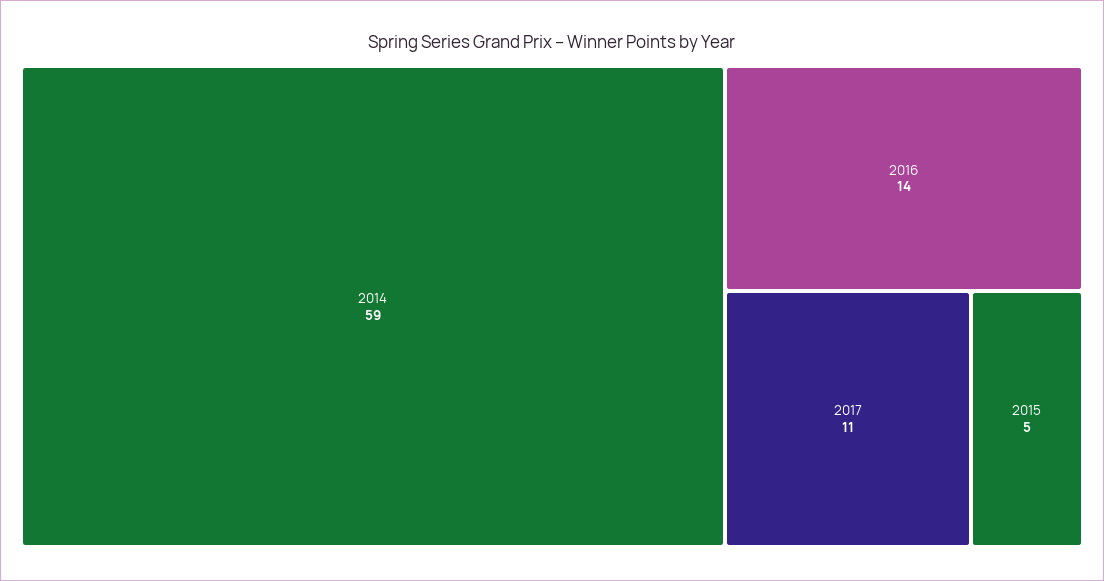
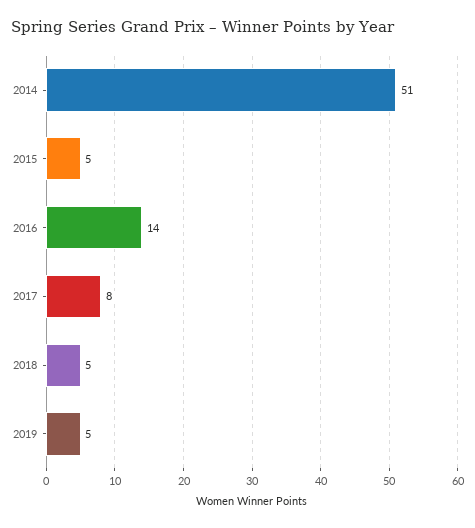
2014: 59 -> 51
2017: 11 -> 8
2018: none -> 5
2019: none -> 5

